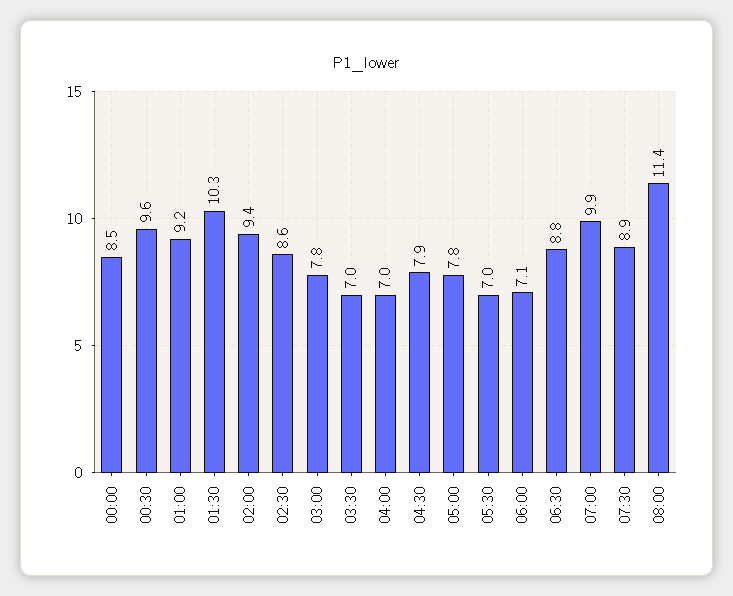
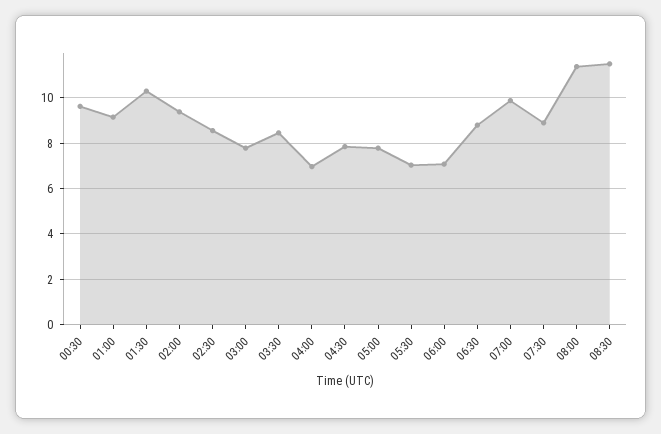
00:00: 8.5 -> none
03:30: 7 -> 8.5
08:30: none -> 11.5

